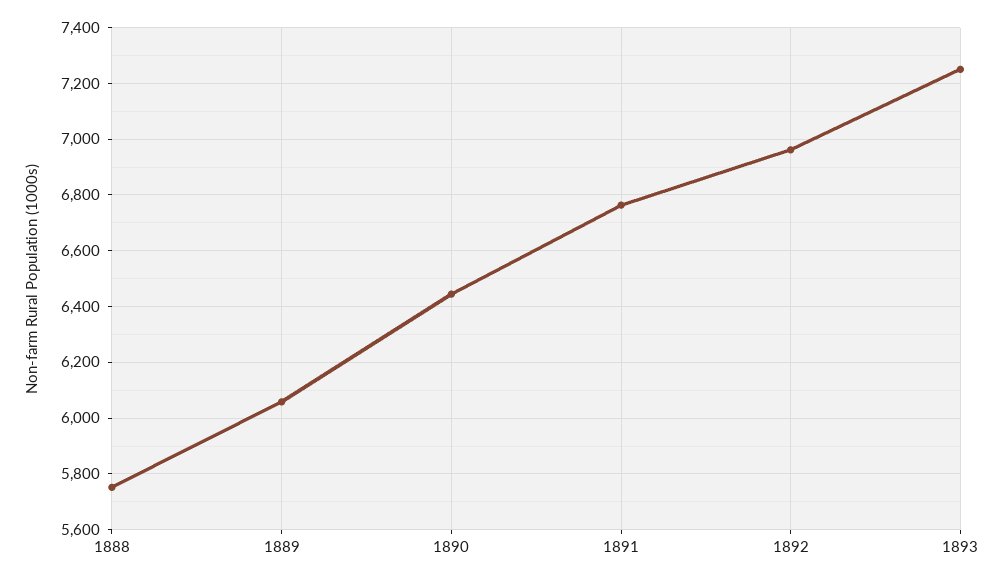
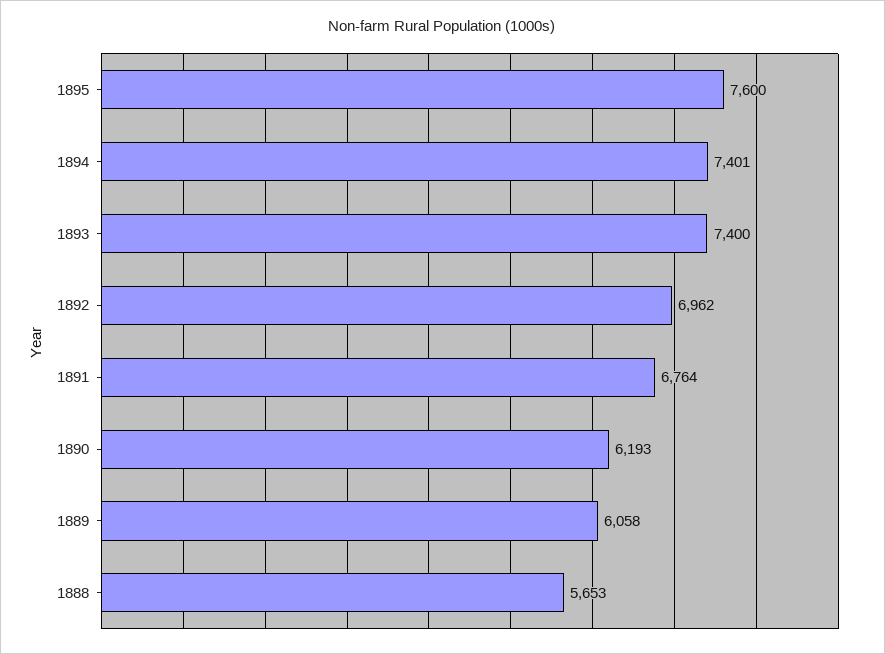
1888: 5750 -> 5653
1890: 6450 -> 6193
1893: 7250 -> 7400
1895: none -> 7600
1894: none -> 7401

